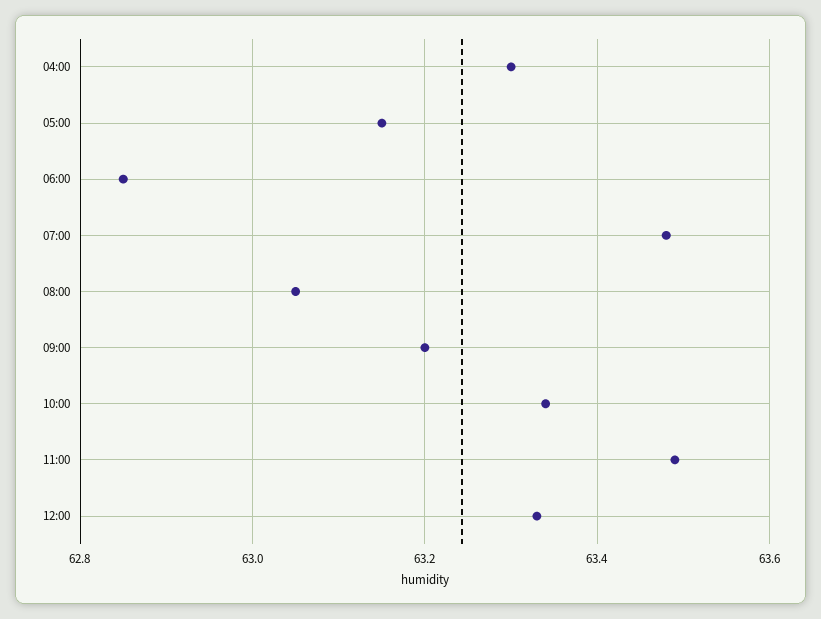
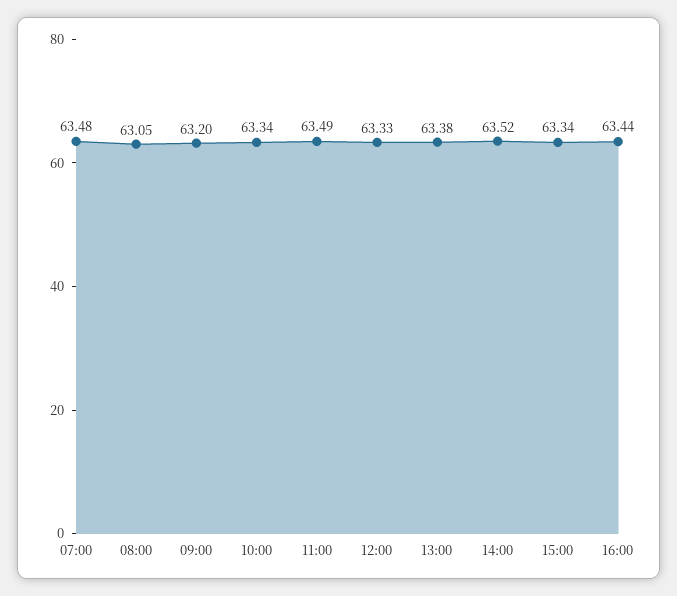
04:00: 63.3 -> none
05:00: 63.15 -> none
06:00: 62.85 -> none
13:00: none -> 63.38
14:00: none -> 63.52
15:00: none -> 63.34
16:00: none -> 63.44

